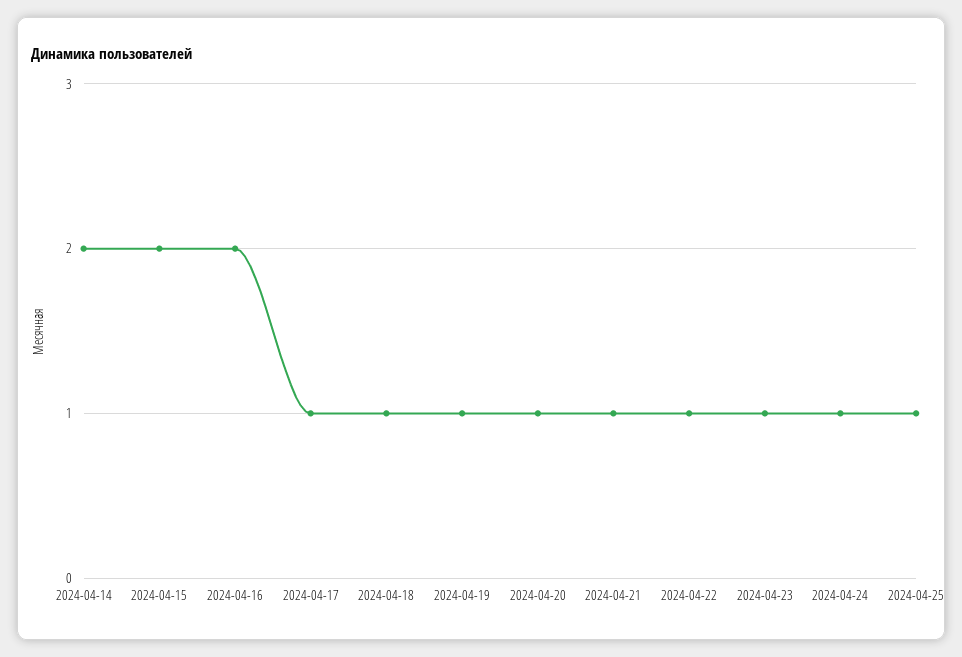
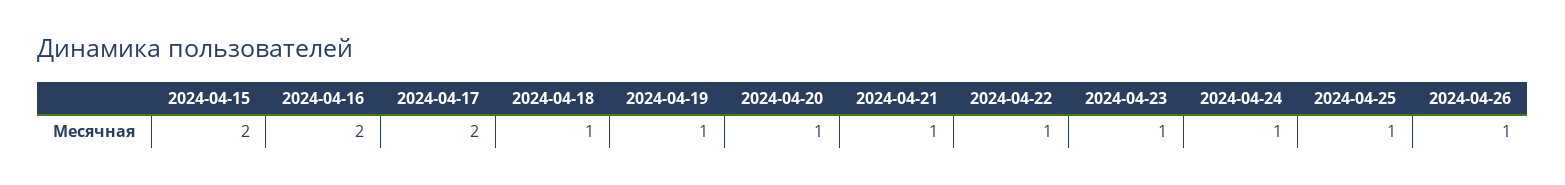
2024-04-14: 2 -> none
2024-04-17: 1 -> 2
2024-04-26: none -> 1

